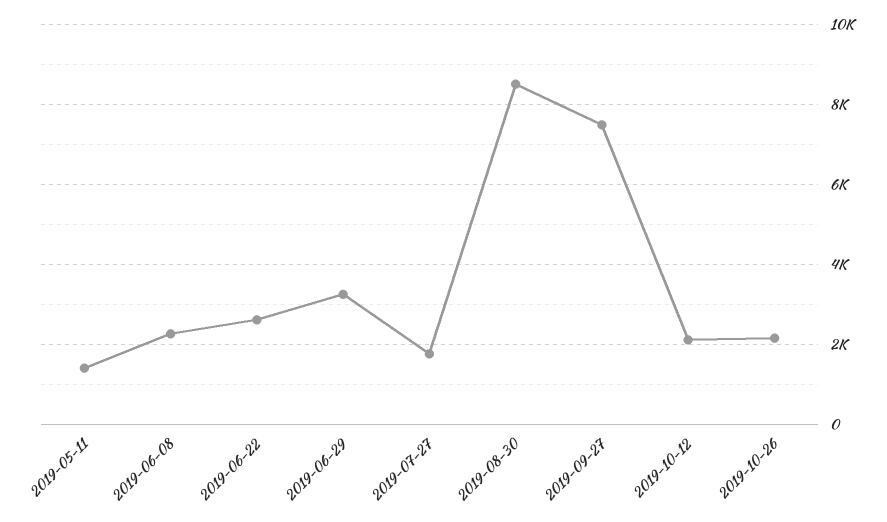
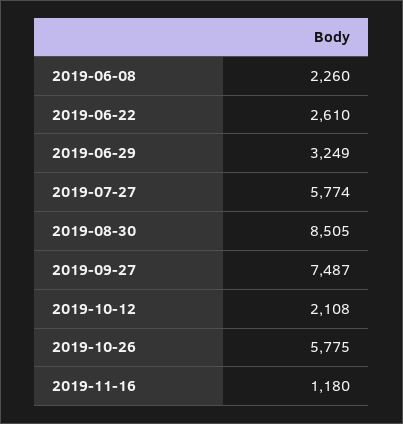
2019-05-11: 1400 -> none
2019-07-27: 1800 -> 5774
2019-10-26: 2200 -> 5775
2019-11-16: none -> 1180

